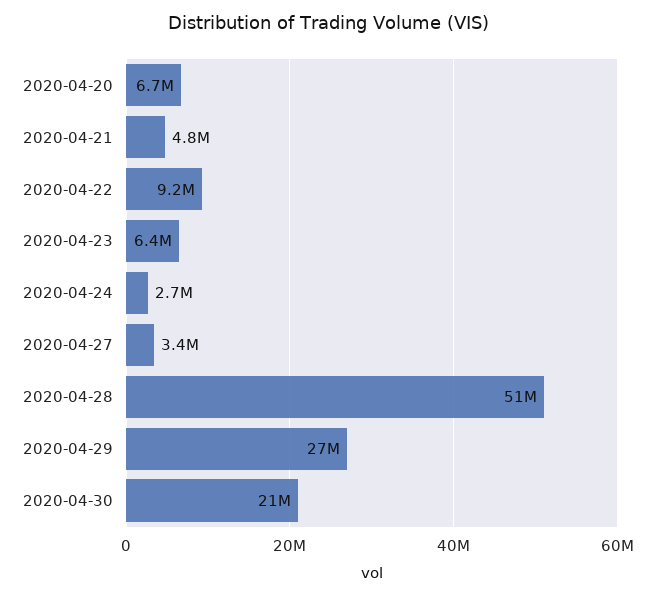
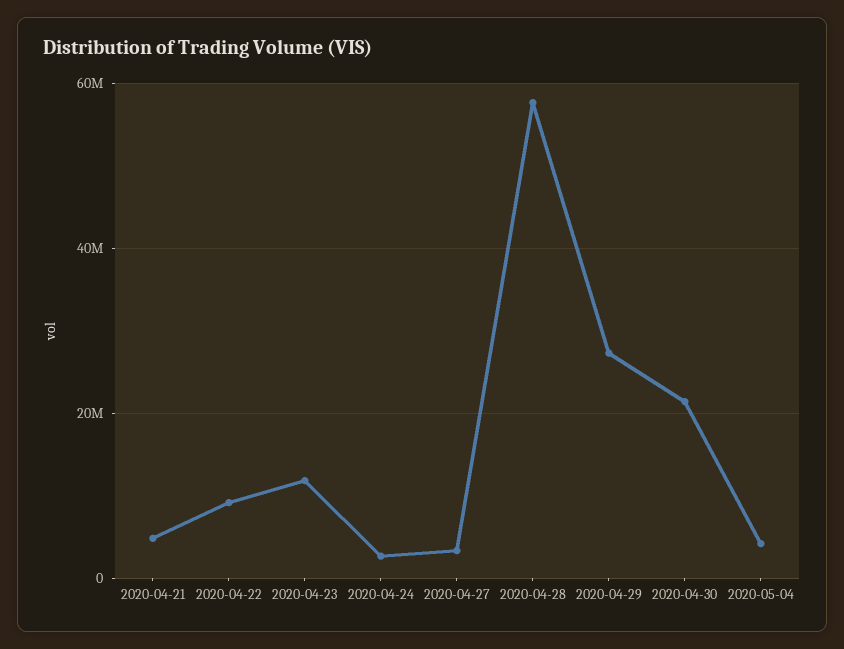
2020-04-20: 6700000 -> none
2020-04-23: 6400000 -> 12000000
2020-04-28: 51000000 -> 58000000
2020-05-04: none -> 4000000

